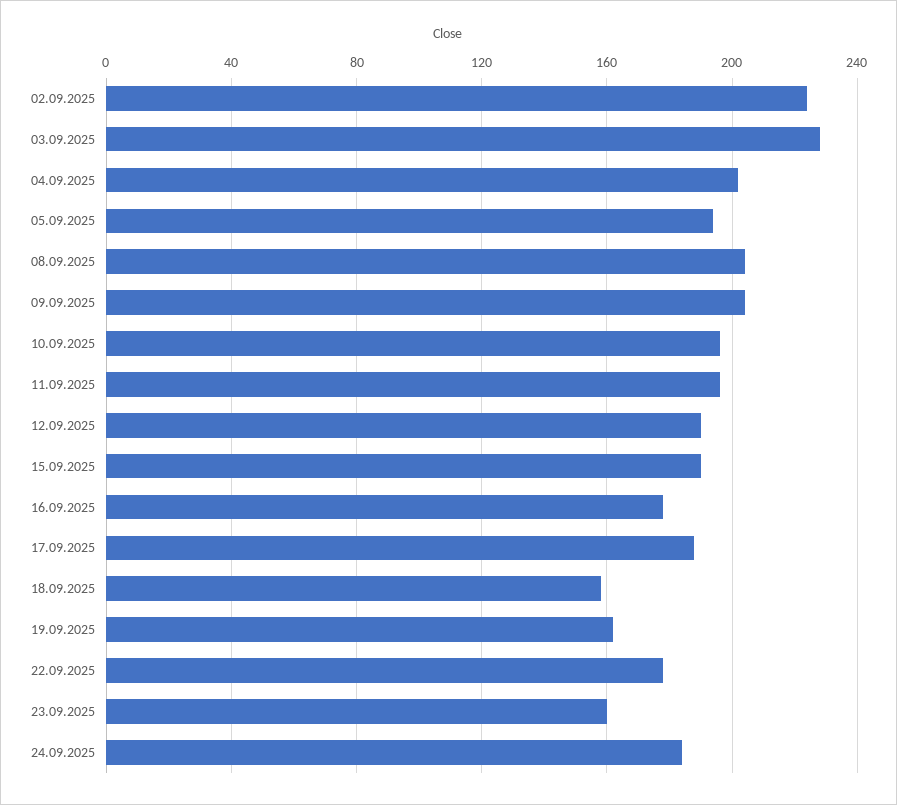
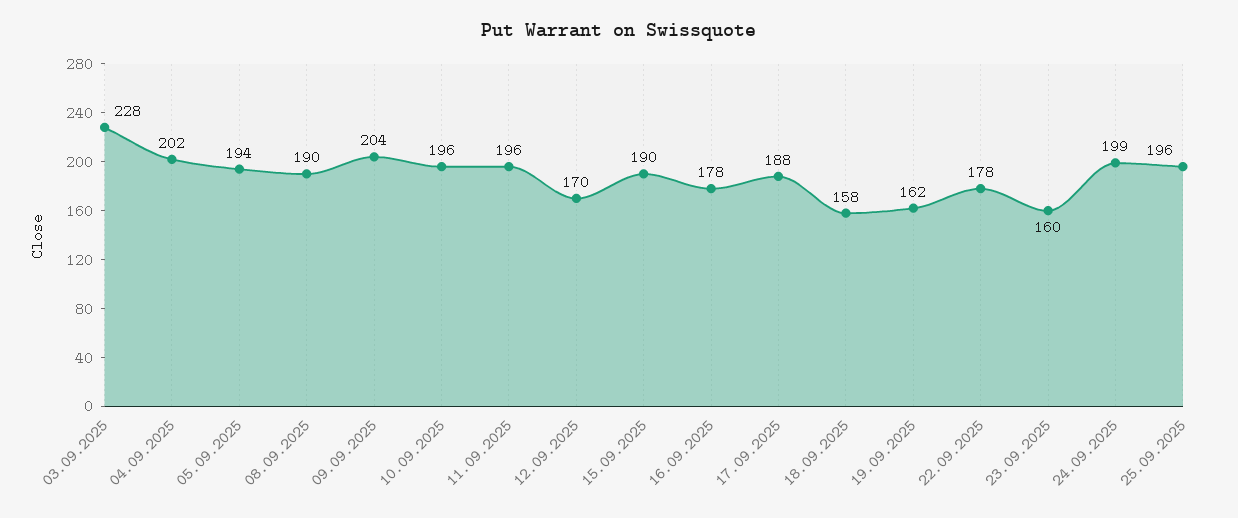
02.09.2025: 225 -> none
08.09.2025: 205 -> 190
12.09.2025: 190 -> 170
24.09.2025: 185 -> 199
25.09.2025: none -> 196

